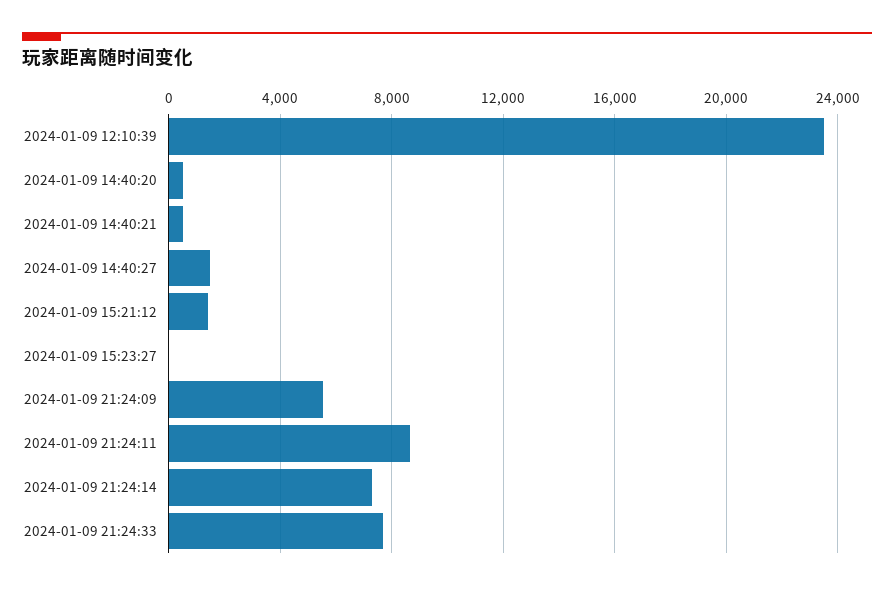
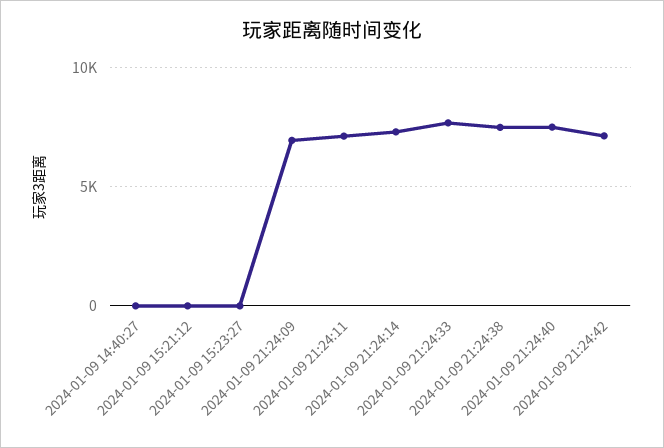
2024-01-09 12:10:39: 23500 -> none
2024-01-09 14:40:20: 500 -> none
2024-01-09 14:40:21: 500 -> none
2024-01-09 14:40:27: 1500 -> 0
2024-01-09 15:21:12: 1500 -> 0
2024-01-09 21:24:09: 5500 -> 7000
2024-01-09 21:24:11: 8500 -> 7000
2024-01-09 21:24:38: none -> 7500
2024-01-09 21:24:40: none -> 7500
2024-01-09 21:24:42: none -> 7000

